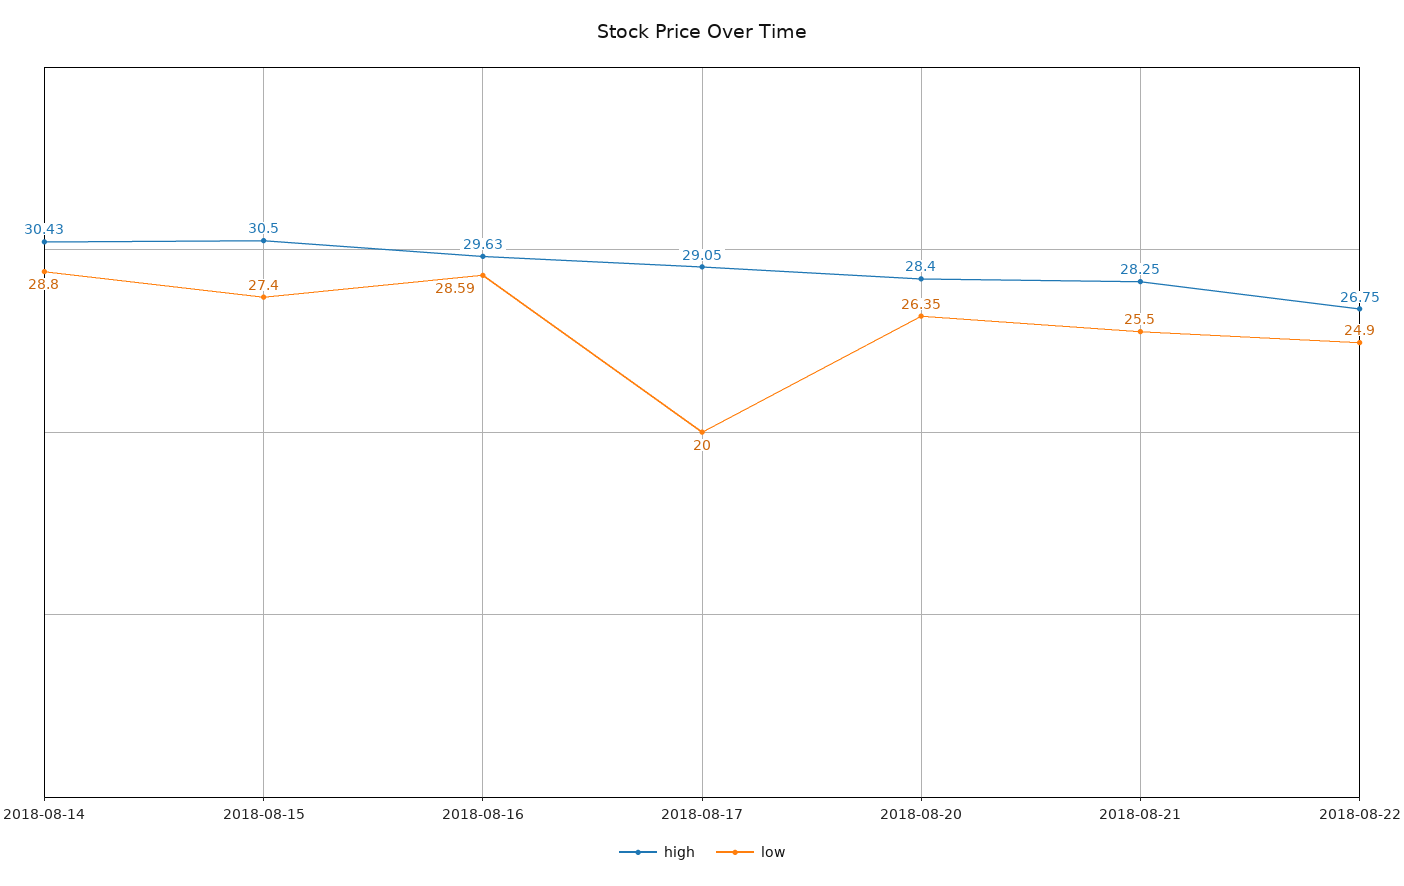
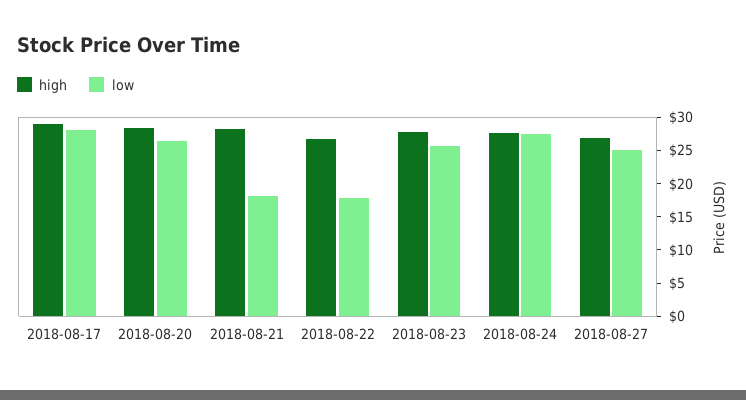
high, 2018-08-14: 30.43 -> none
low, 2018-08-14: 28.8 -> none
high, 2018-08-15: 30.5 -> none
low, 2018-08-15: 27.4 -> none
high, 2018-08-16: 29.63 -> none
low, 2018-08-16: 28.59 -> none
low, 2018-08-17: 20 -> 27.5
low, 2018-08-21: 25.5 -> 17.5
low, 2018-08-22: 24.9 -> 17.5
high, 2018-08-23: none -> 27.5
low, 2018-08-23: none -> 25
high, 2018-08-24: none -> 27.5
low, 2018-08-24: none -> 27.5
high, 2018-08-27: none -> 27.5
low, 2018-08-27: none -> 25

